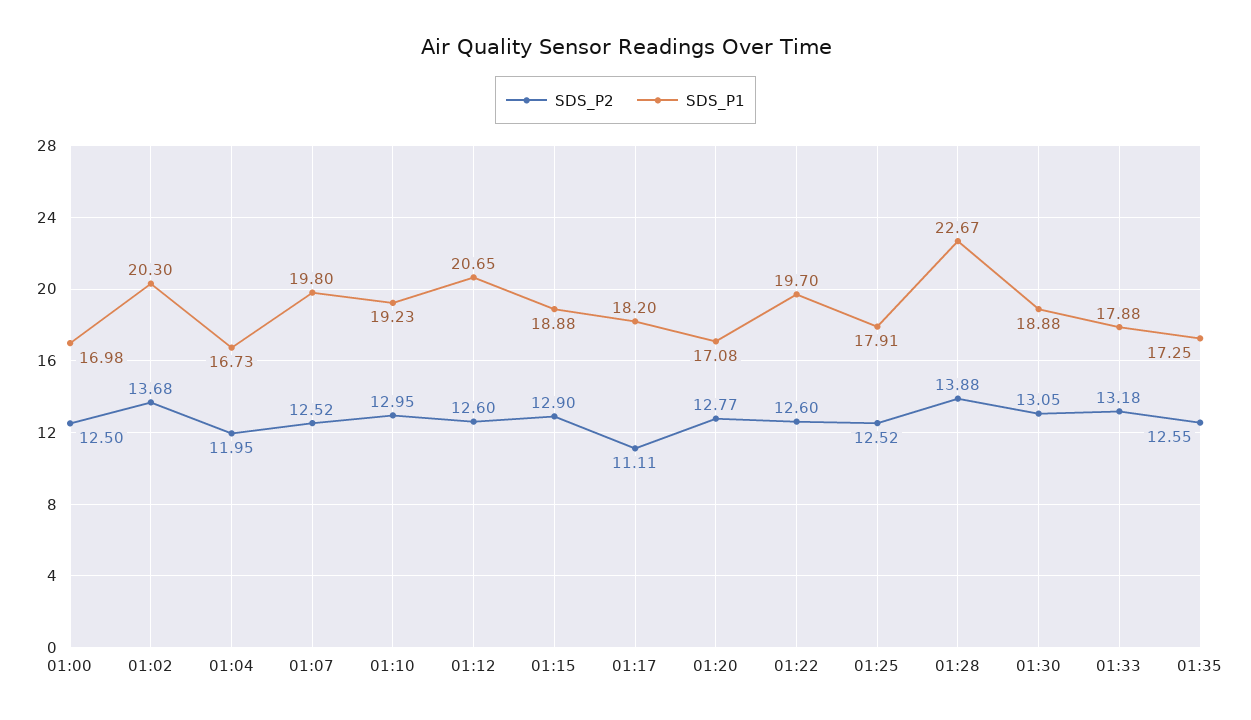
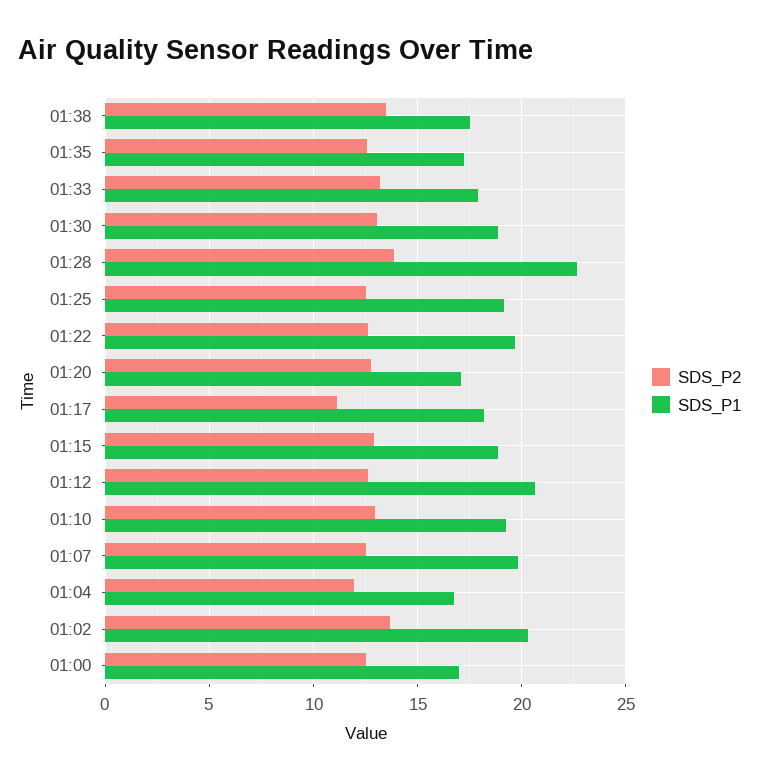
SDS_P1, 01:25: 17.91 -> 19
SDS_P2, 01:38: none -> 13.5
SDS_P1, 01:38: none -> 17.5

